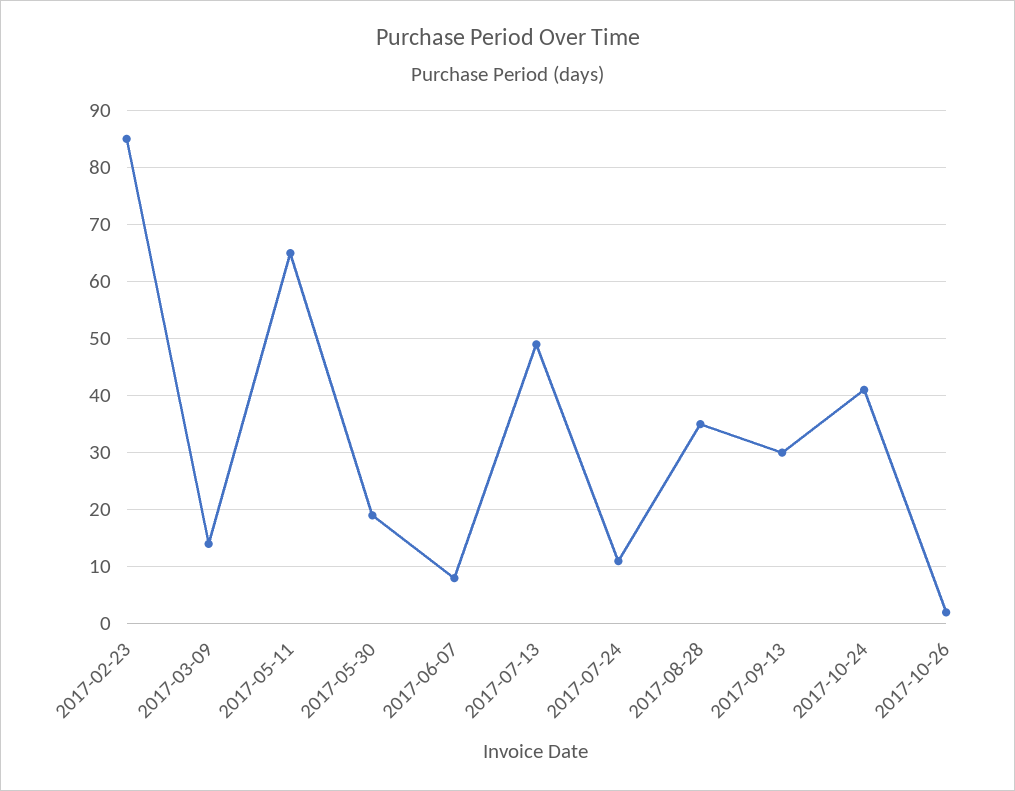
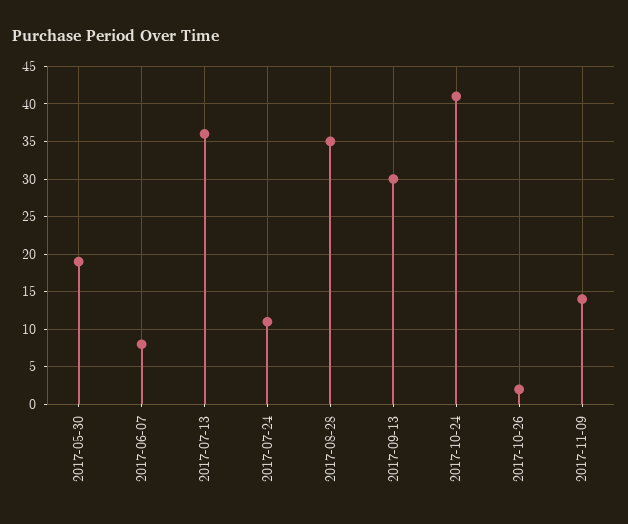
2017-02-23: 85 -> none
2017-03-09: 15 -> none
2017-05-11: 65 -> none
2017-07-13: 50 -> 36
2017-11-09: none -> 14

